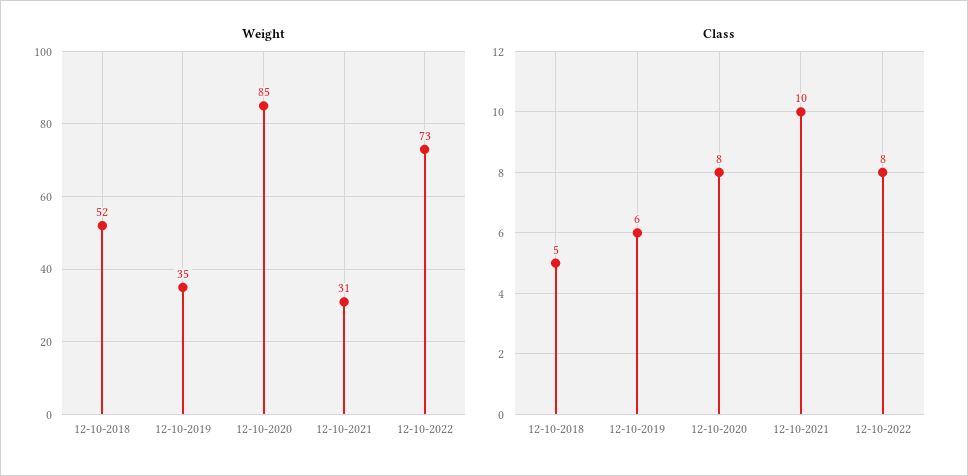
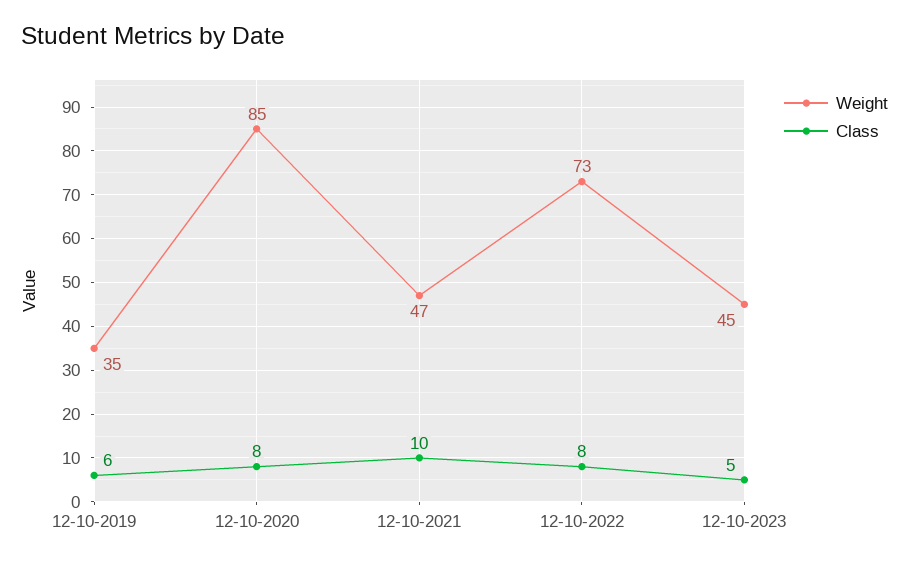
Weight, 12-10-2018: 52 -> none
Weight, 12-10-2021: 31 -> 47
Class, 12-10-2018: 5 -> none
Weight, 12-10-2023: none -> 45
Class, 12-10-2023: none -> 5

